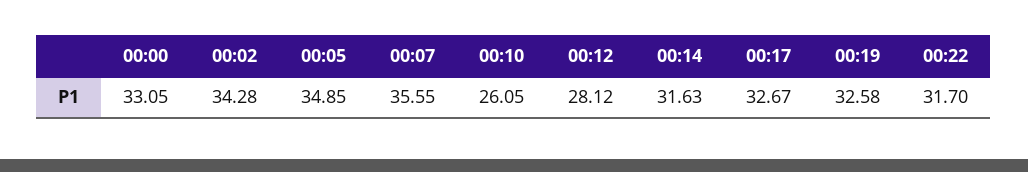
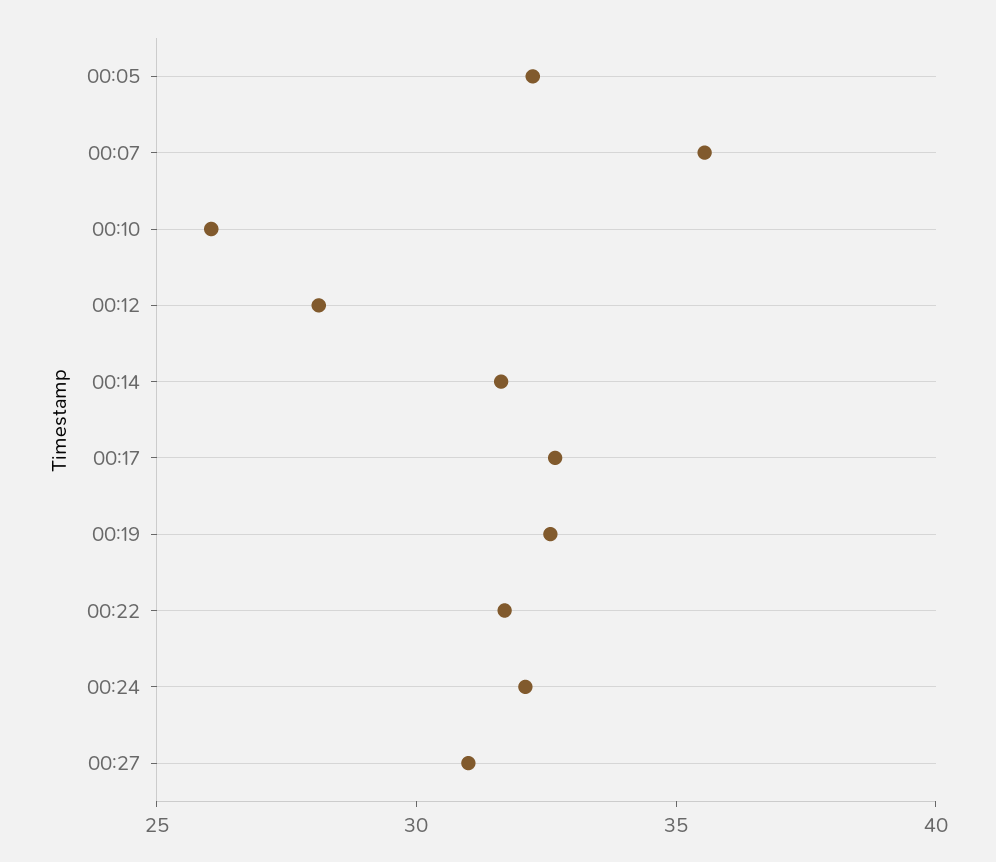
00:00: 33.05 -> none
00:02: 34.28 -> none
00:05: 34.85 -> 32
00:24: none -> 32
00:27: none -> 31

